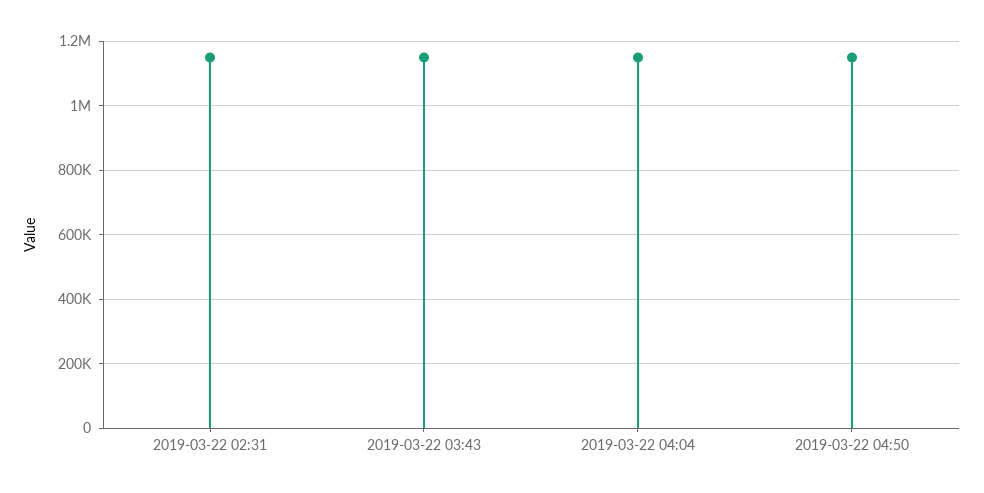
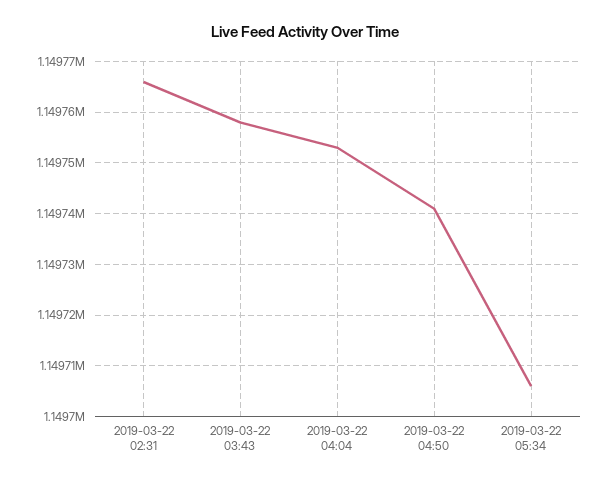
2019-03-22 05:34: none -> 1149705

